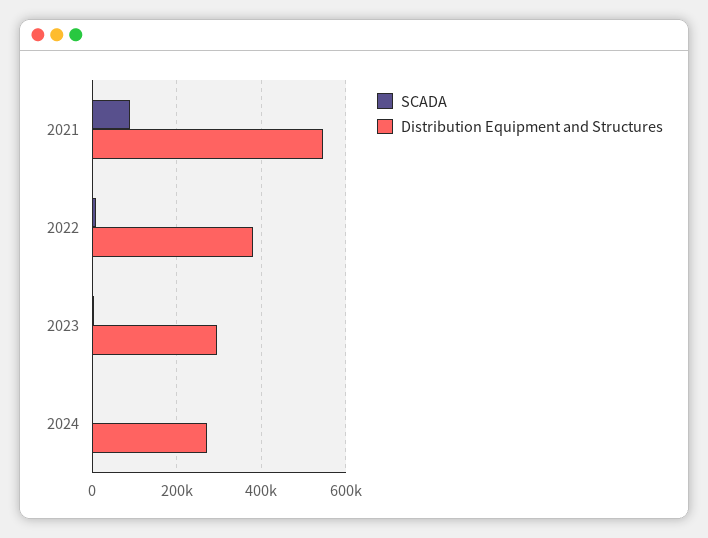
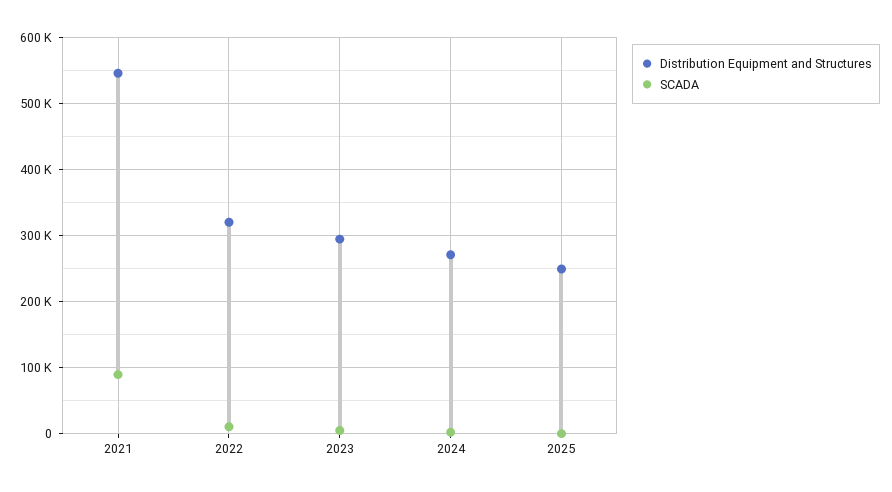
Distribution Equipment and Structures, 2022: 380000 -> 320000
Distribution Equipment and Structures, 2025: none -> 250000
SCADA, 2025: none -> 0

